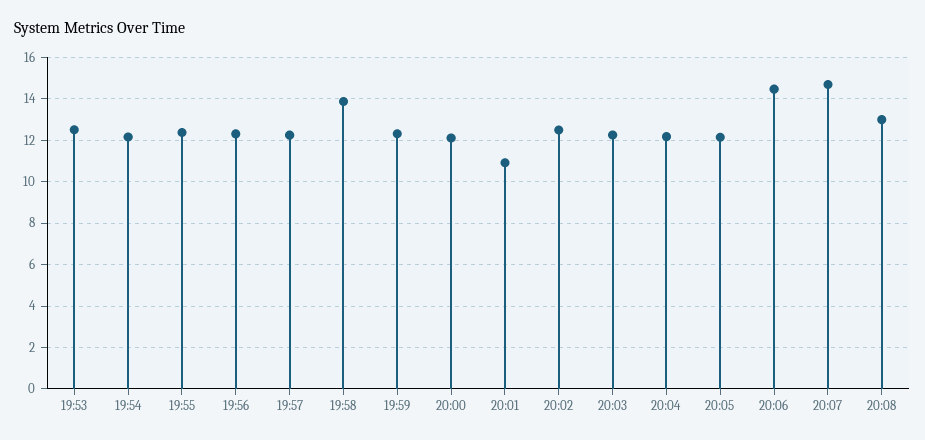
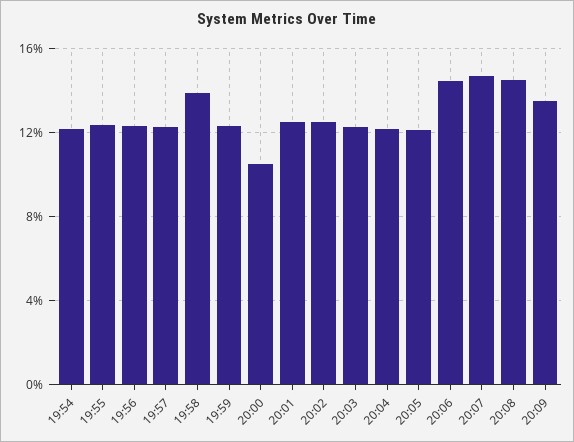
19:53: 12.5 -> none
20:00: 12 -> 10.5
20:01: 11 -> 12.5
20:08: 13 -> 14.5
20:09: none -> 13.5

